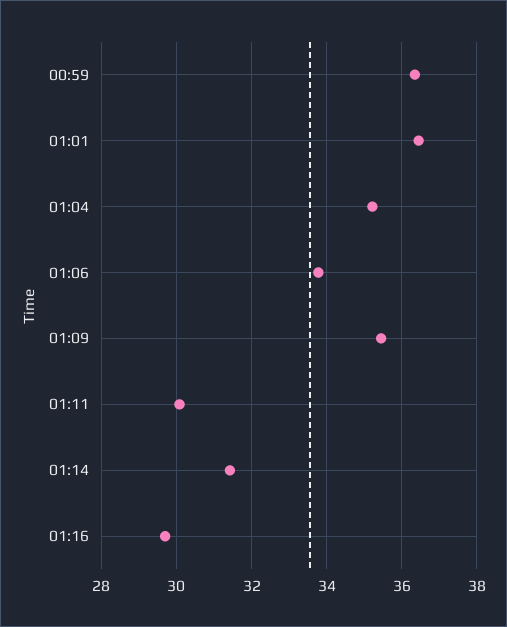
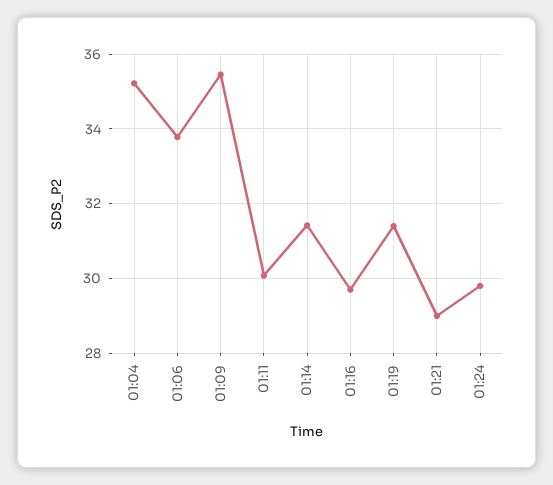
00:59: 36.4 -> none
01:01: 36.4 -> none
01:19: none -> 31.4
01:21: none -> 29
01:24: none -> 29.8

